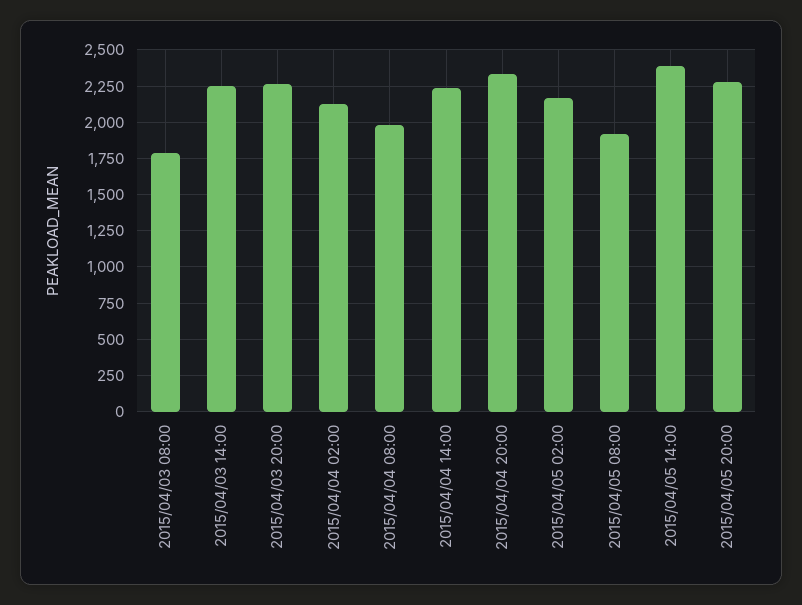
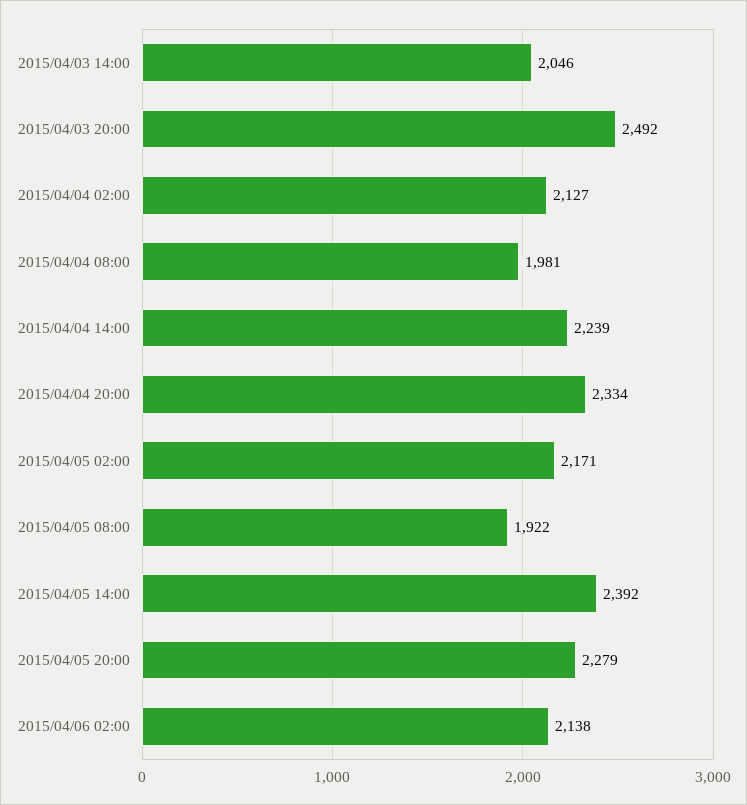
2015/04/03 08:00: 1800 -> none
2015/04/03 14:00: 2250 -> 2046
2015/04/03 20:00: 2250 -> 2492
2015/04/06 02:00: none -> 2138

